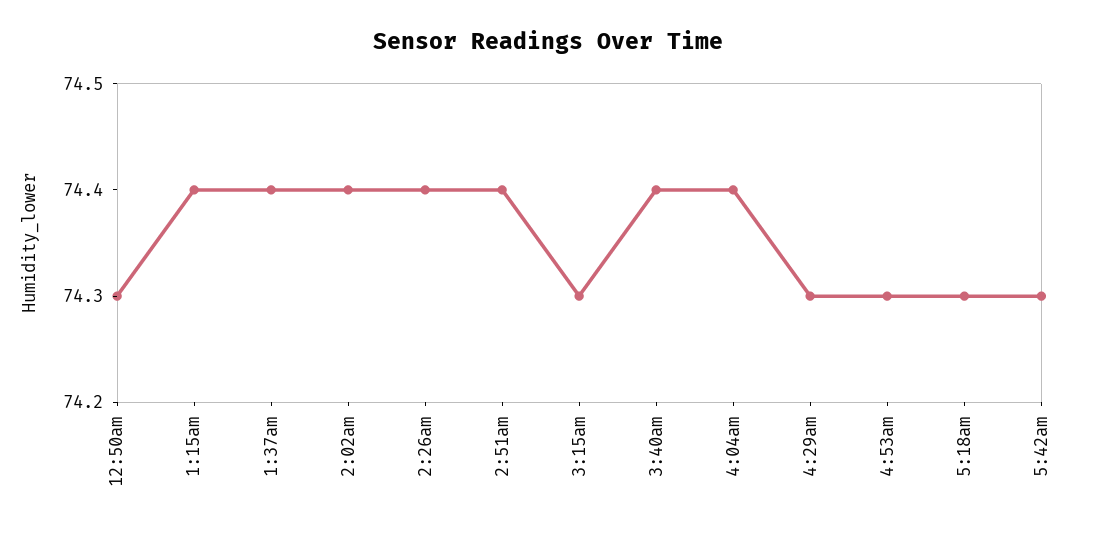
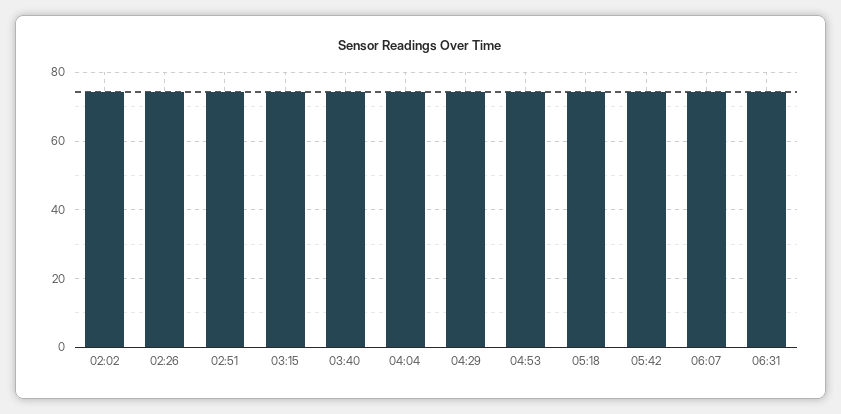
12:50am: 74.3 -> none
1:15am: 74.4 -> none
1:37am: 74.4 -> none
06:07: none -> 74
06:31: none -> 74

